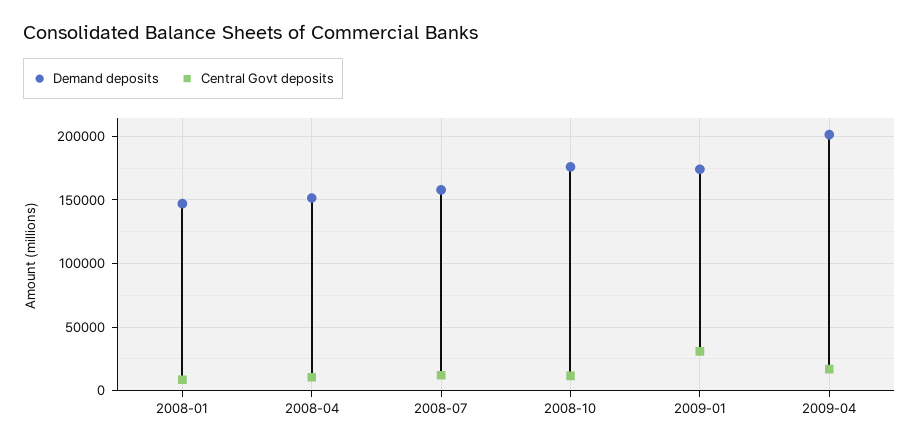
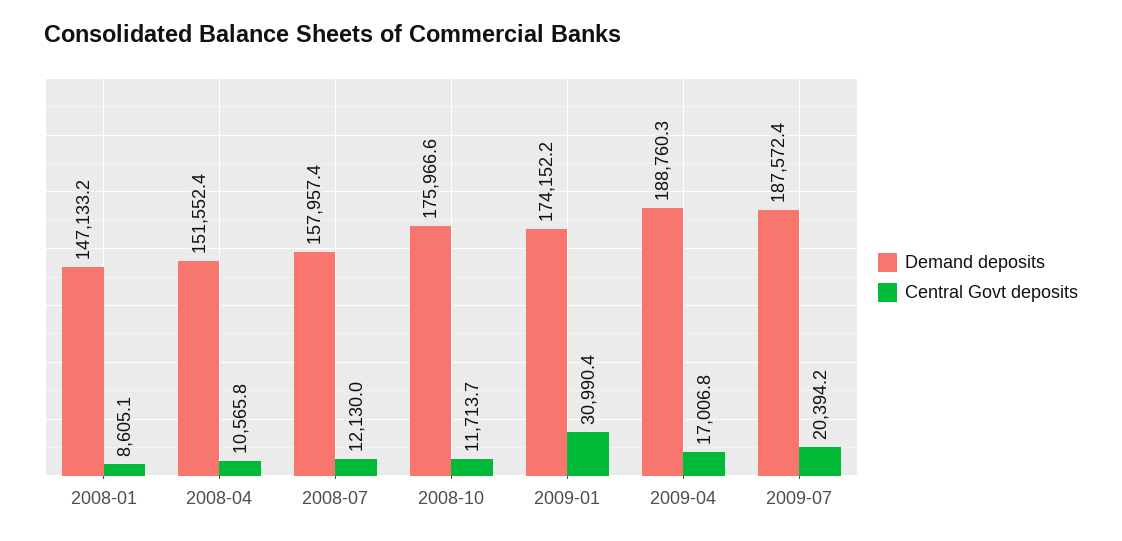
Demand deposits, 2009-04: 200000 -> 188760.3
Demand deposits, 2009-07: none -> 187572.4
Central Govt deposits, 2009-07: none -> 20394.2

